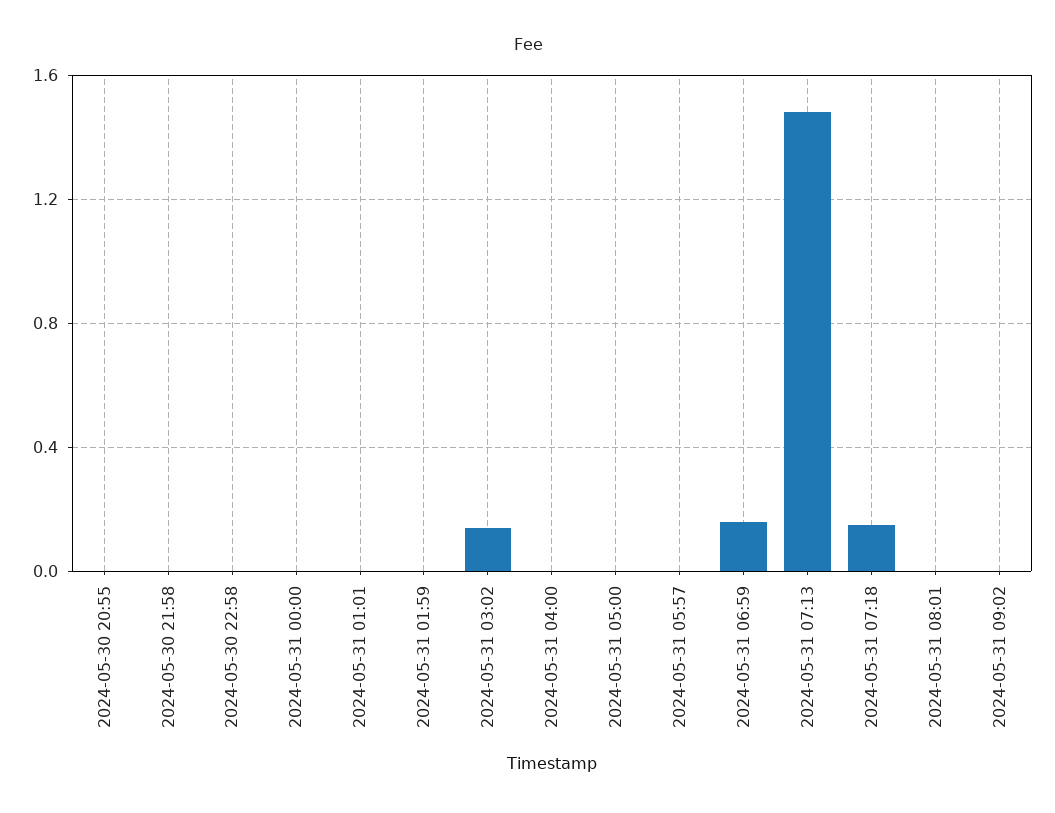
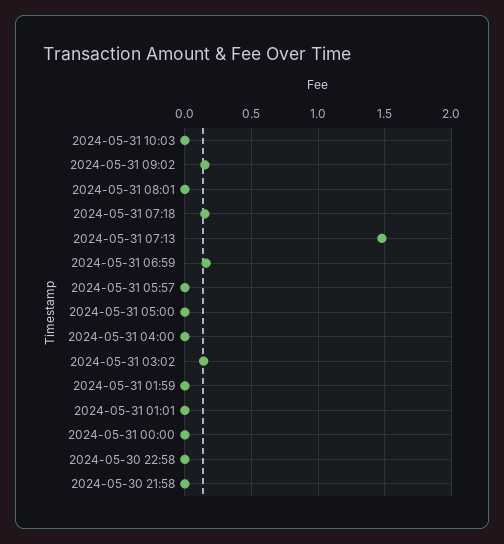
2024-05-30 20:55: 0 -> none
2024-05-31 09:02: 0 -> 0.15
2024-05-31 10:03: none -> 0

